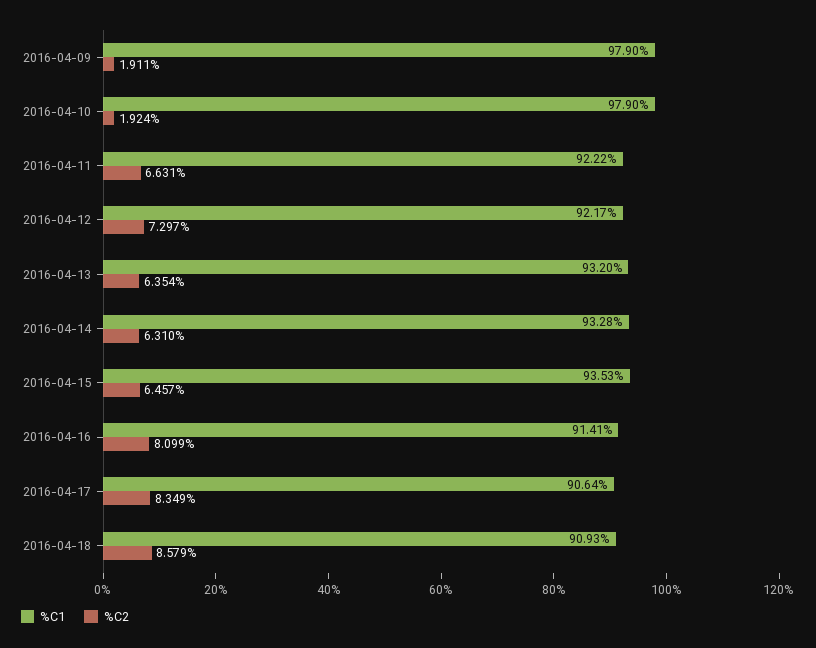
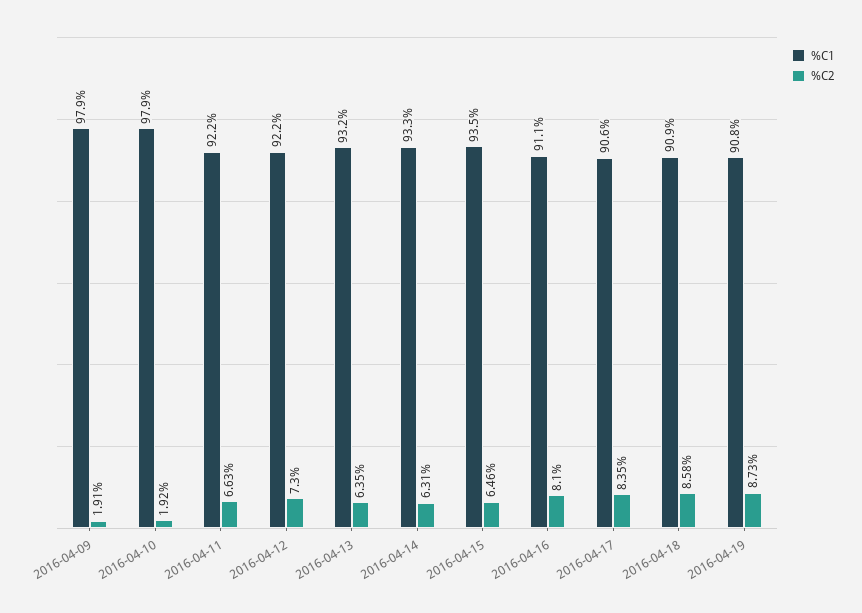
%C1, 2016-04-16: 91.41 -> 91.1
%C1, 2016-04-19: none -> 90.8
%C2, 2016-04-19: none -> 8.73

